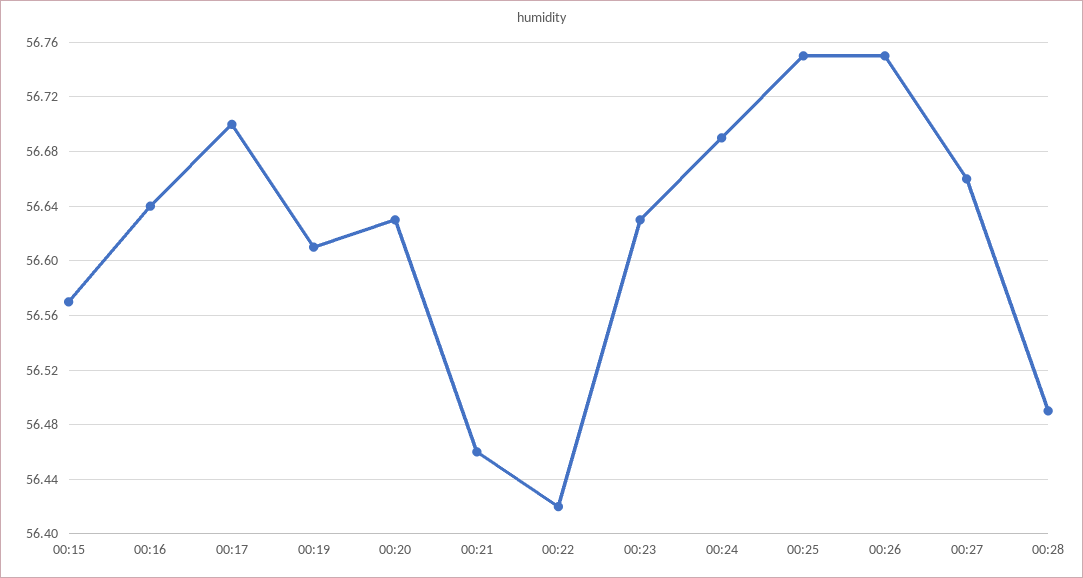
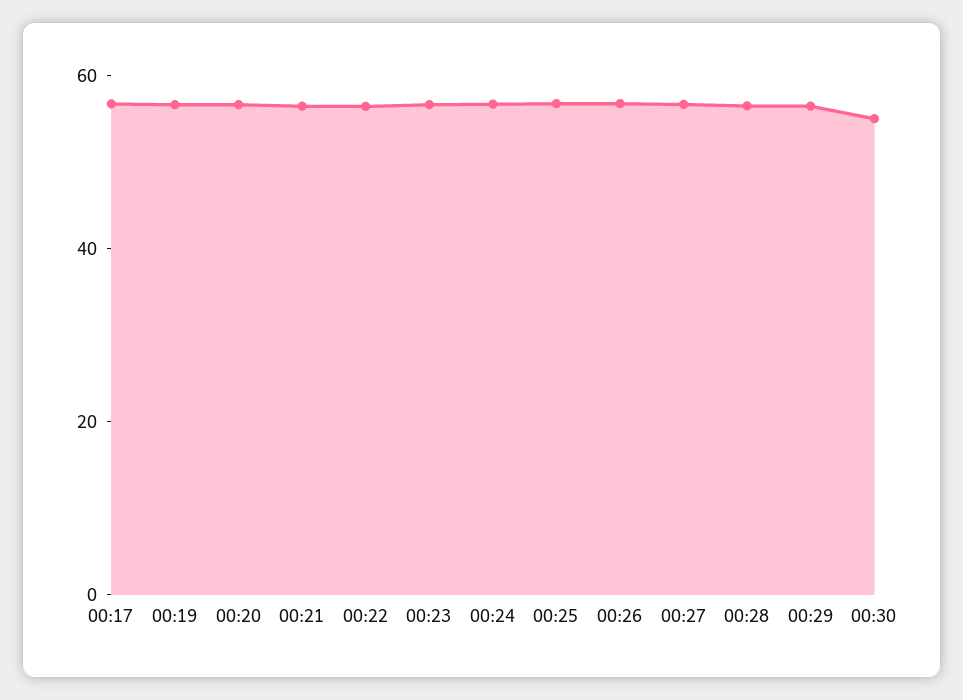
00:15: 56.57 -> none
00:16: 56.64 -> none
00:29: none -> 55
00:30: none -> 55

